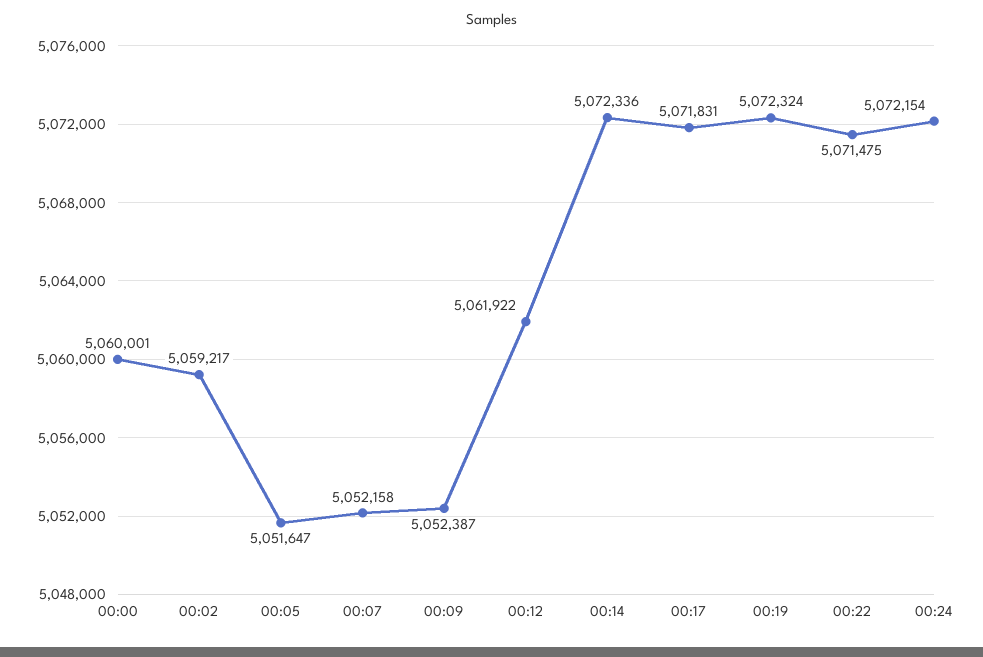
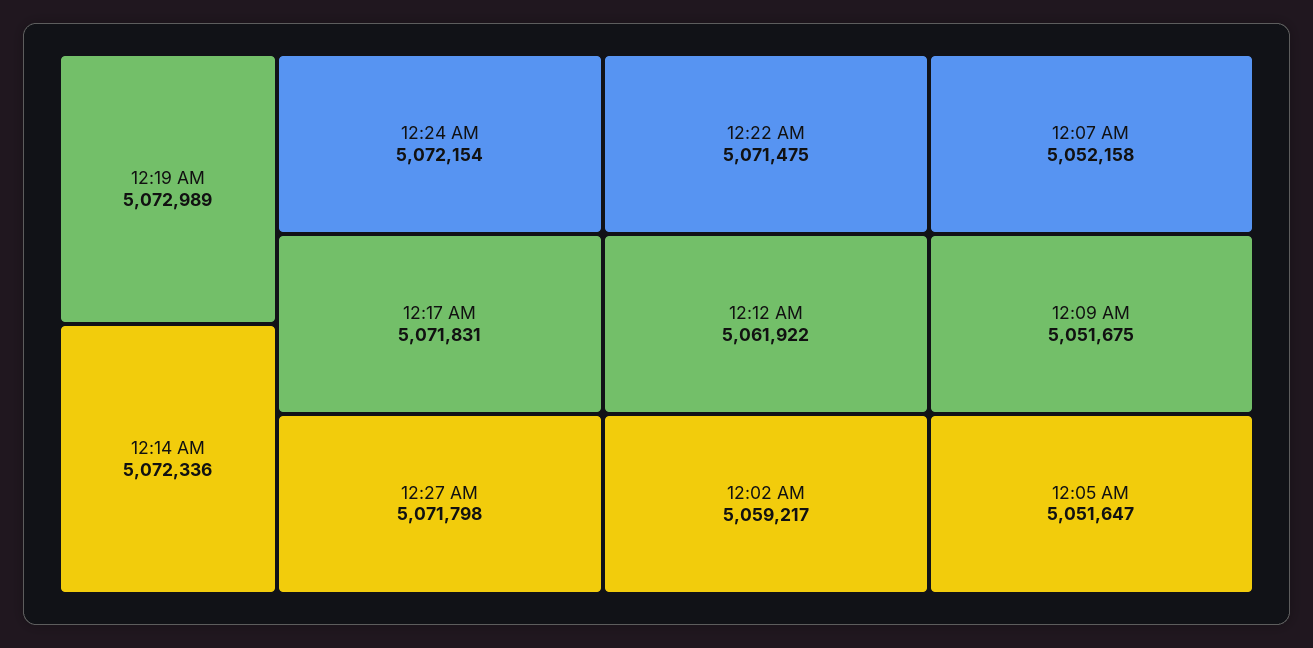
00:00: 5060001 -> none
00:09: 5052387 -> 5051675
00:19: 5072324 -> 5072989
12:27 AM: none -> 5071798

